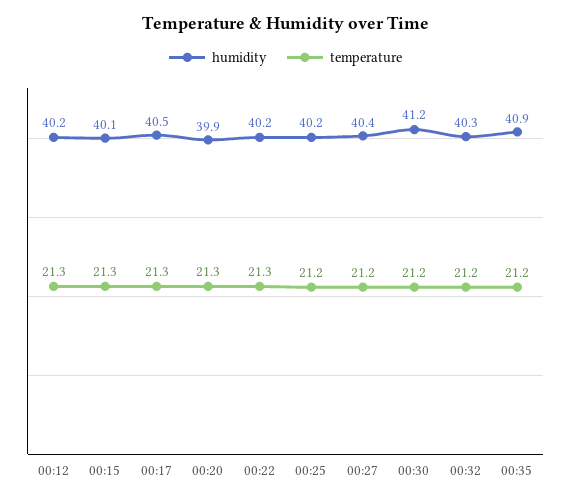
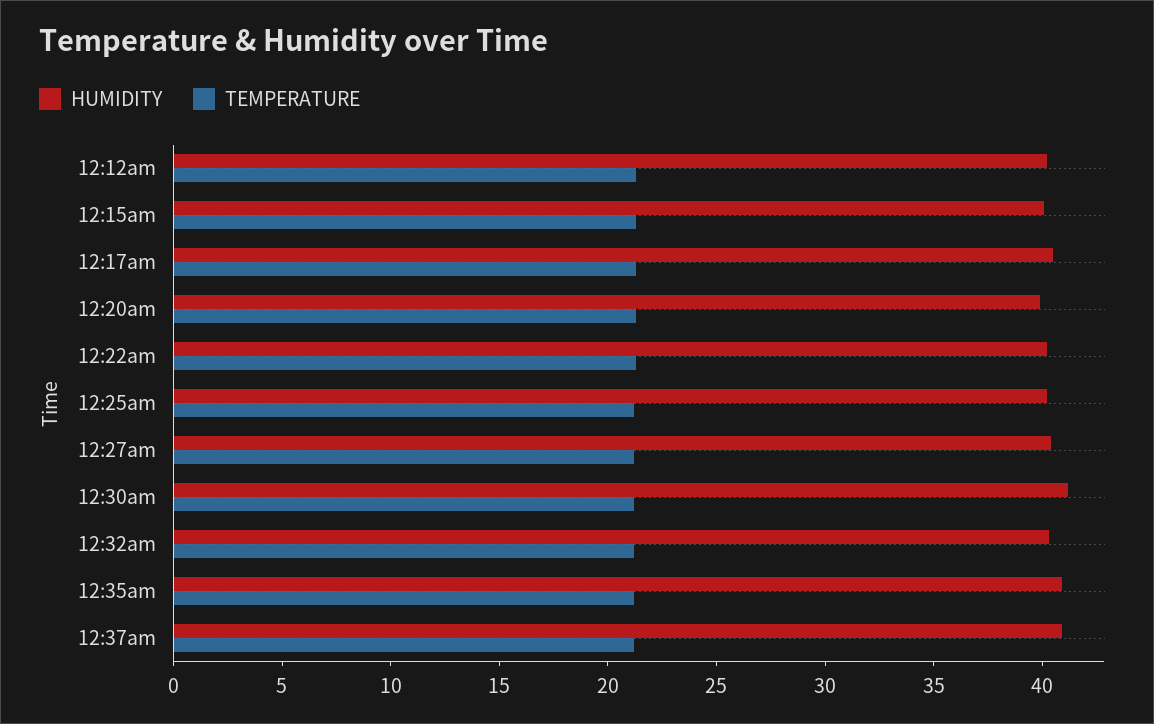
humidity, 12:37am: none -> 41
temperature, 12:37am: none -> 21

